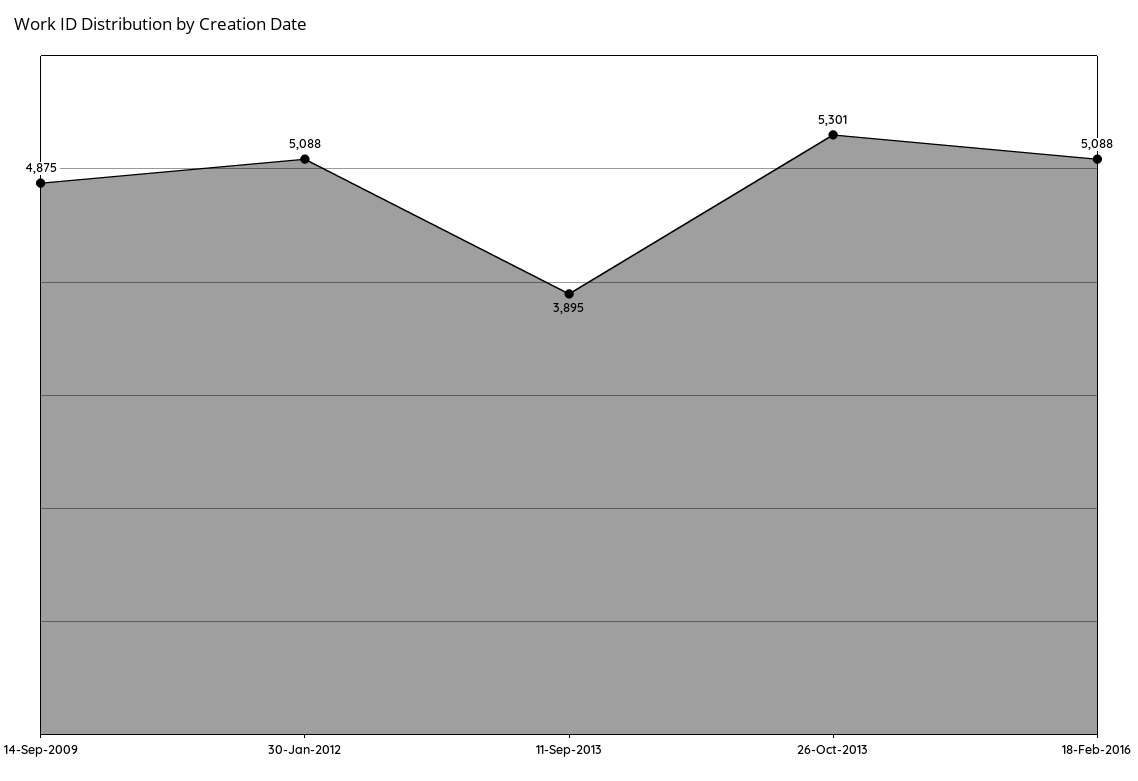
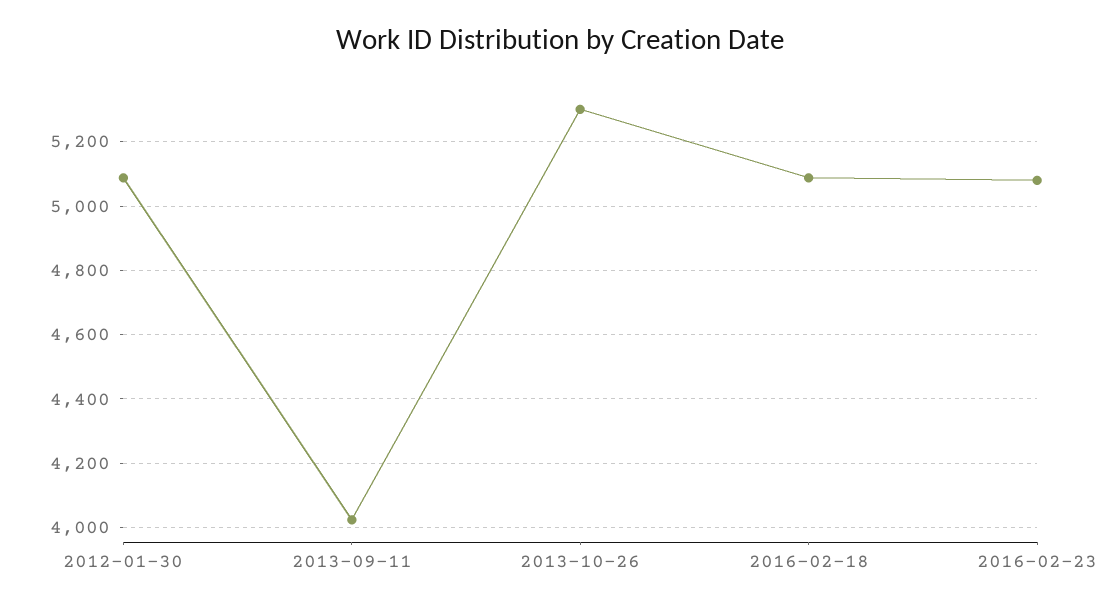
14-Sep-2009: 4875 -> none
11-Sep-2013: 3895 -> 4020
2016-02-23: none -> 5080

